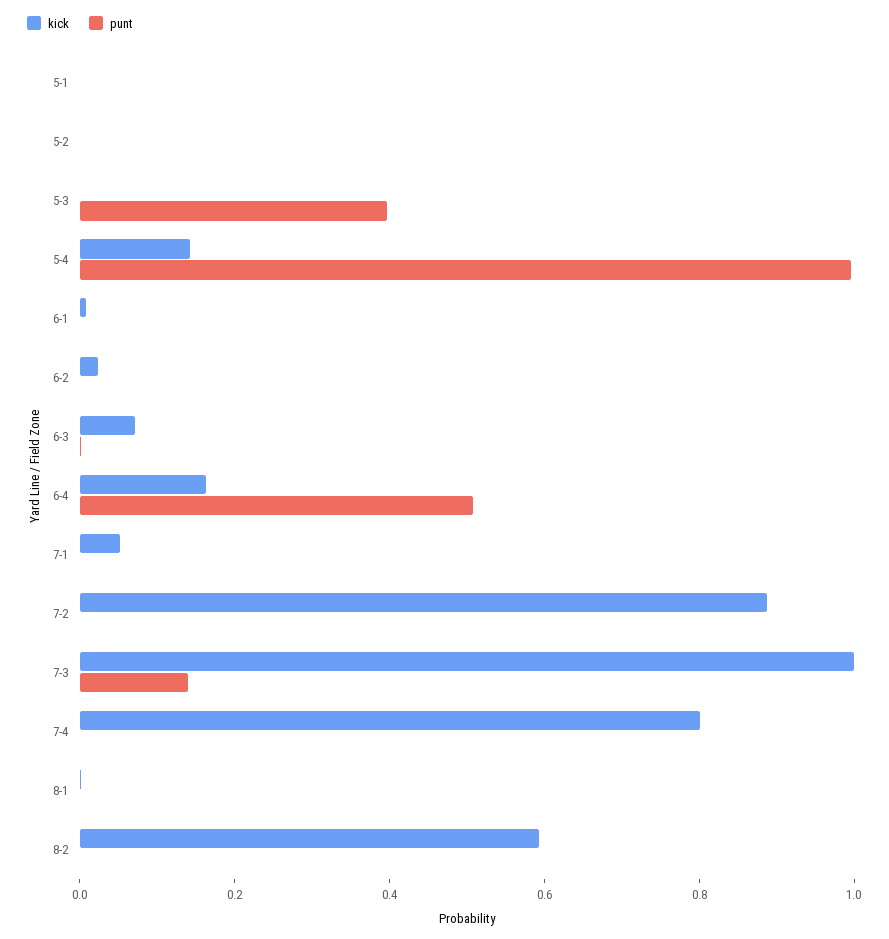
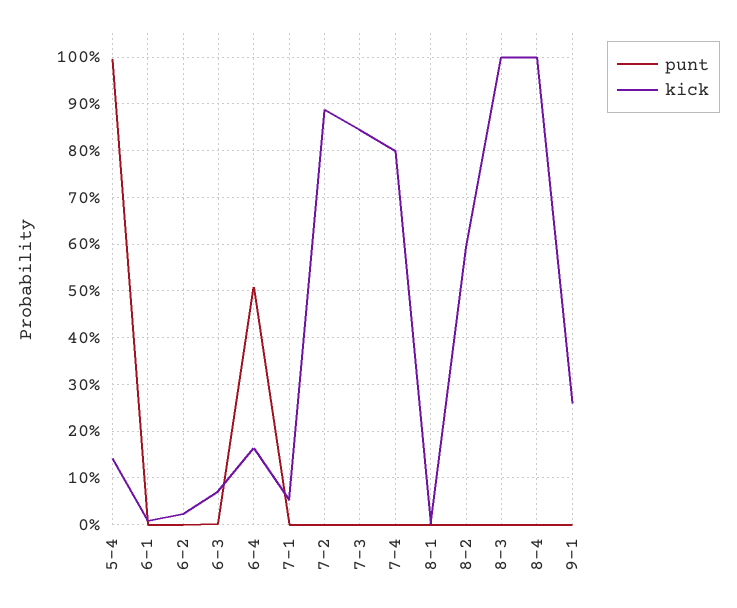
kick, 5-1: 0 -> none
punt, 5-1: 0 -> none
kick, 5-2: 0 -> none
punt, 5-2: 0 -> none
kick, 5-3: 0 -> none
punt, 5-3: 0.4 -> none
kick, 7-3: 1 -> 0.84
punt, 7-3: 0.15 -> 0
punt, 8-3: none -> 0
kick, 8-3: none -> 1
punt, 8-4: none -> 0
kick, 8-4: none -> 1
punt, 9-1: none -> 0
kick, 9-1: none -> 0.26

